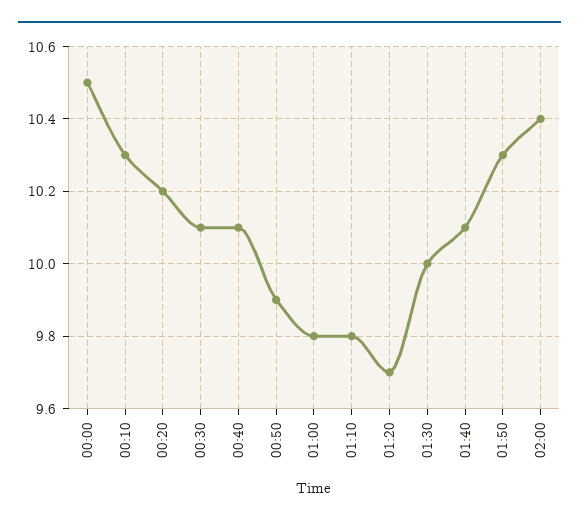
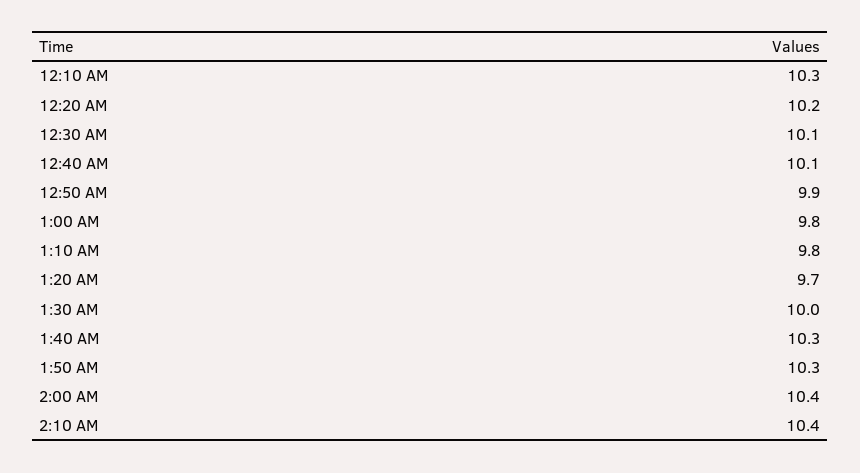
00:00: 10.5 -> none
01:40: 10.1 -> 10.3
2:10 AM: none -> 10.4

